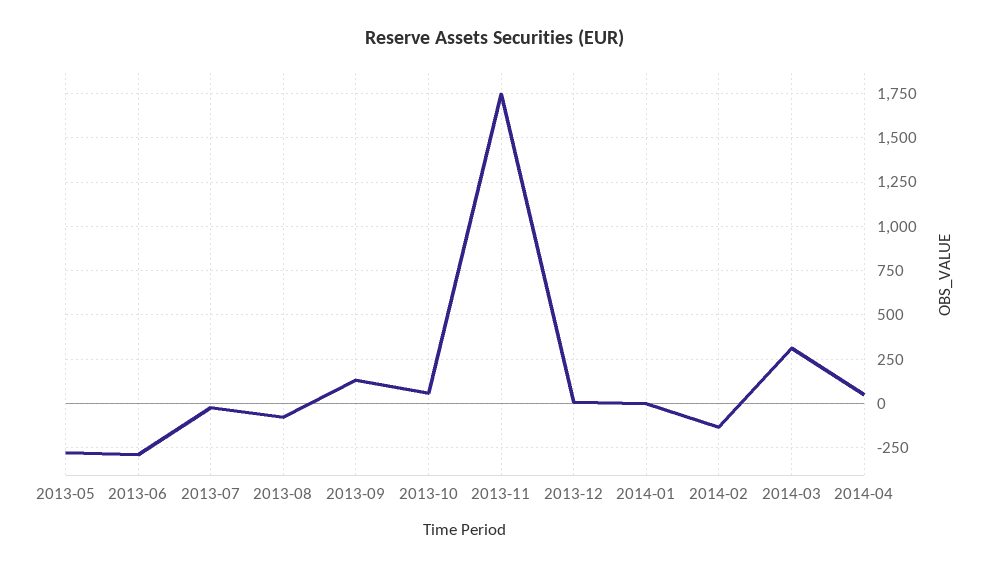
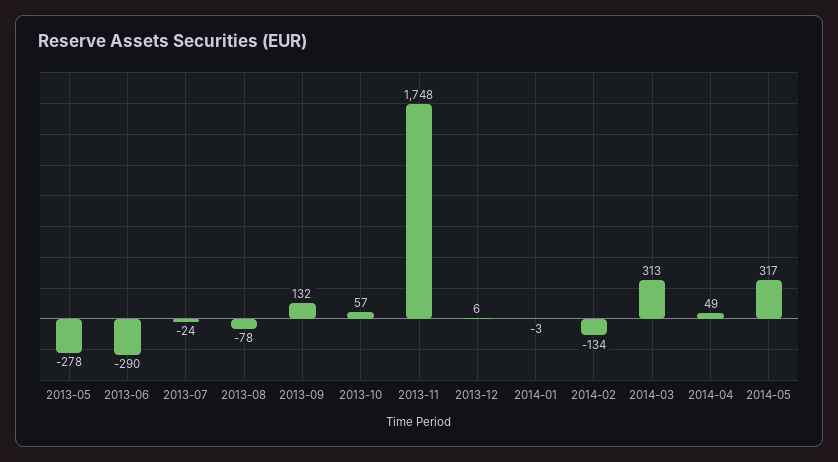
2014-05: none -> 317

